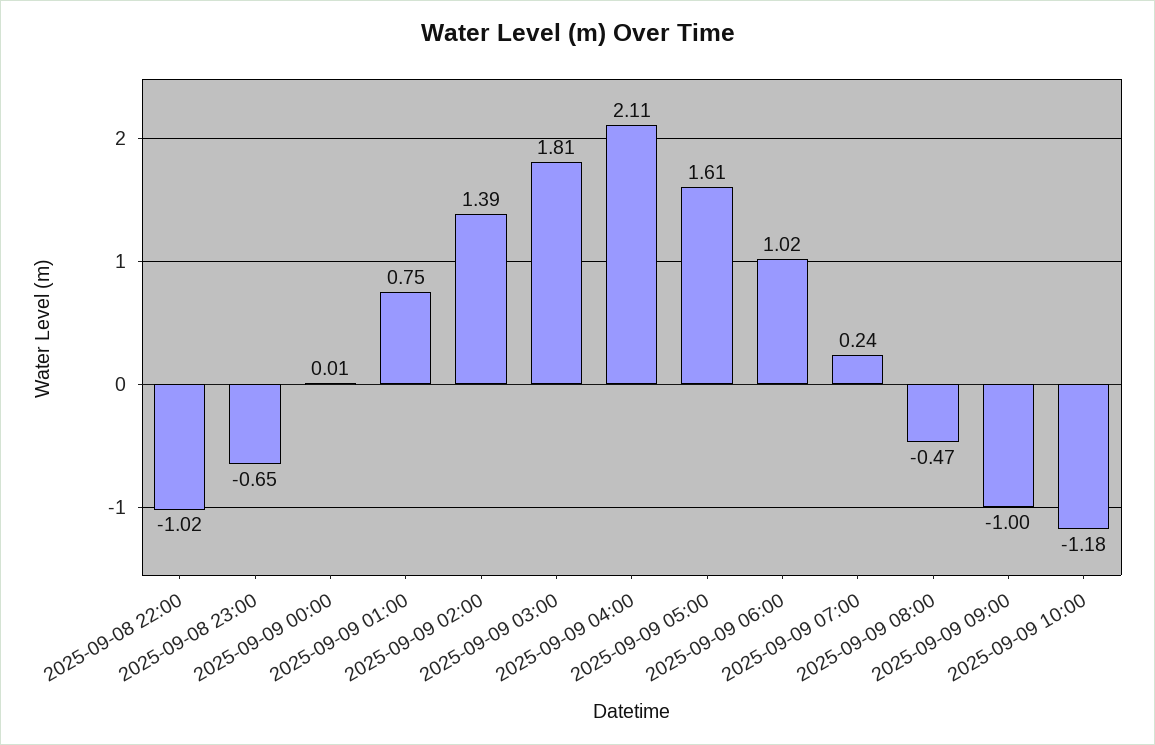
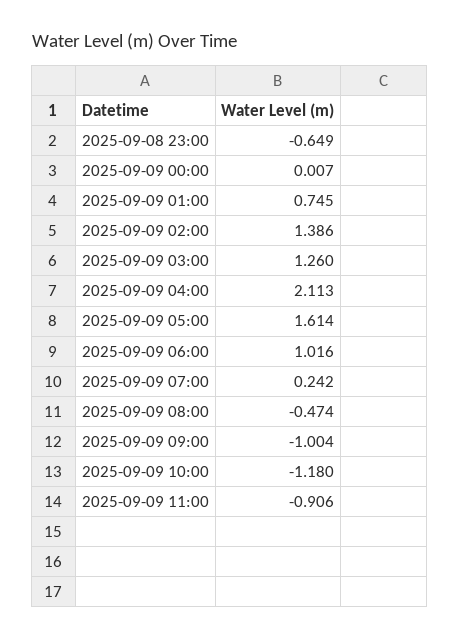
2025-09-08 22:00: -1.02 -> none
2025-09-09 03:00: 1.81 -> 1.26
2025-09-09 11:00: none -> -0.906

